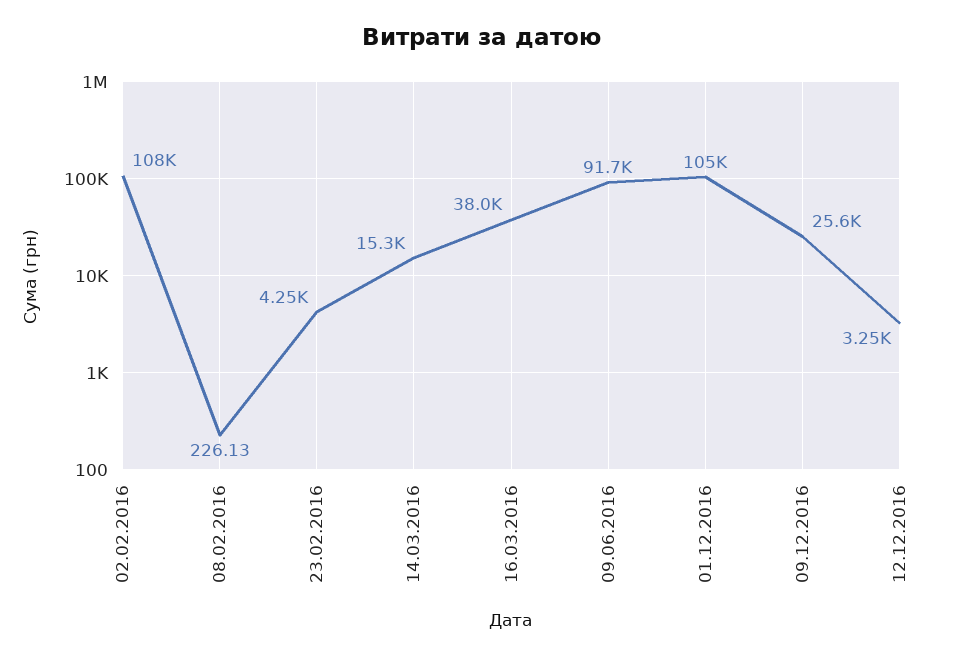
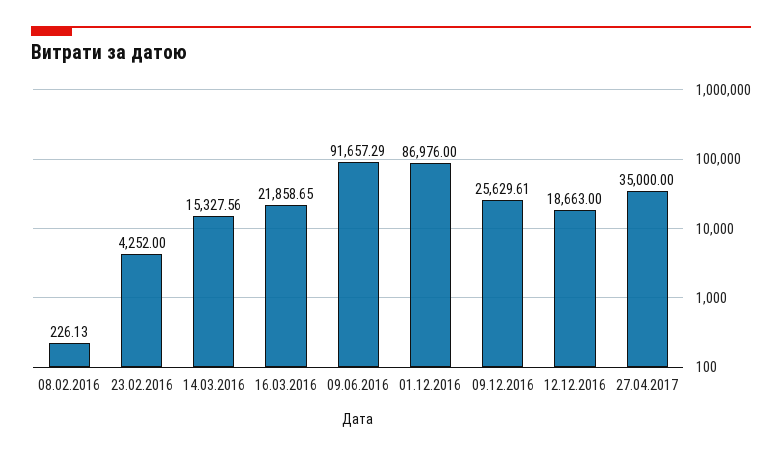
02.02.2016: 108000 -> none
16.03.2016: 38000 -> 21858.65
01.12.2016: 105000 -> 86976
12.12.2016: 3250 -> 18663
27.04.2017: none -> 35000

